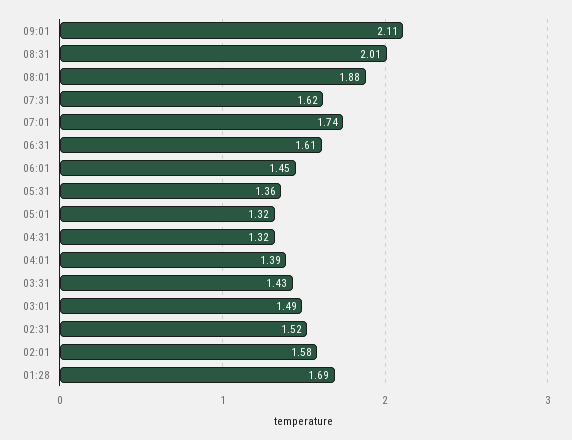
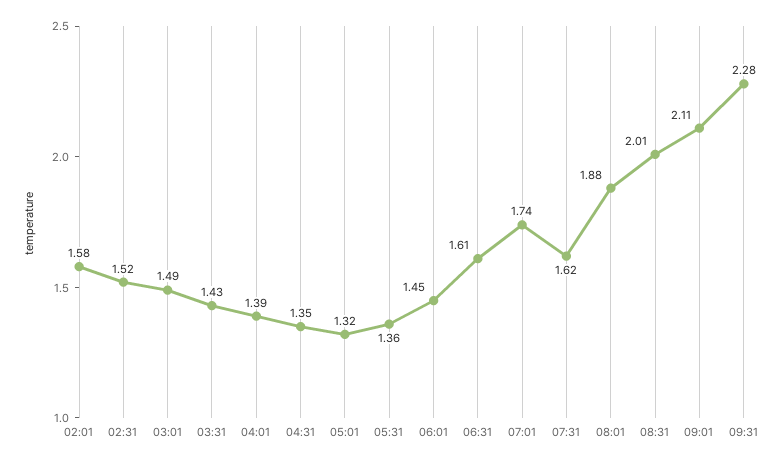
04:31: 1.32 -> 1.35
01:28: 1.69 -> none
09:31: none -> 2.28

